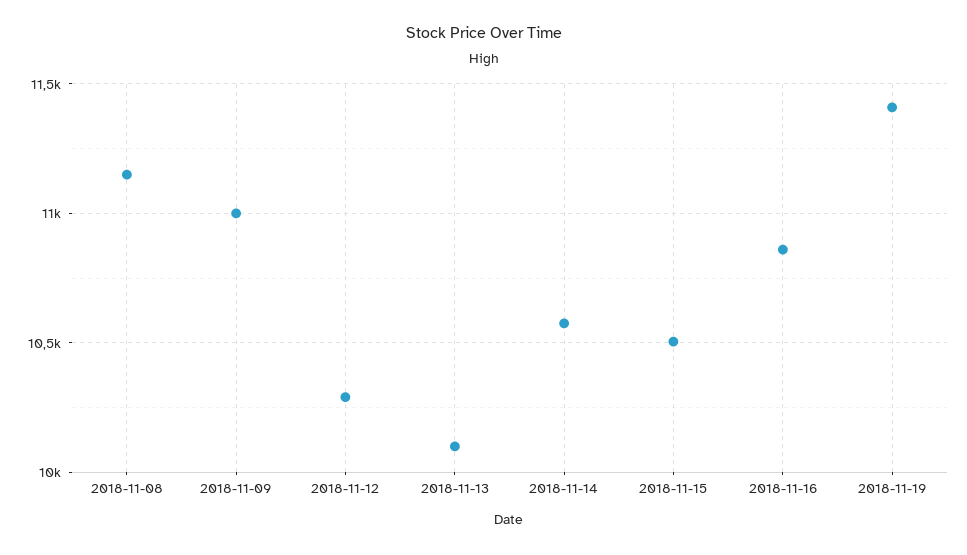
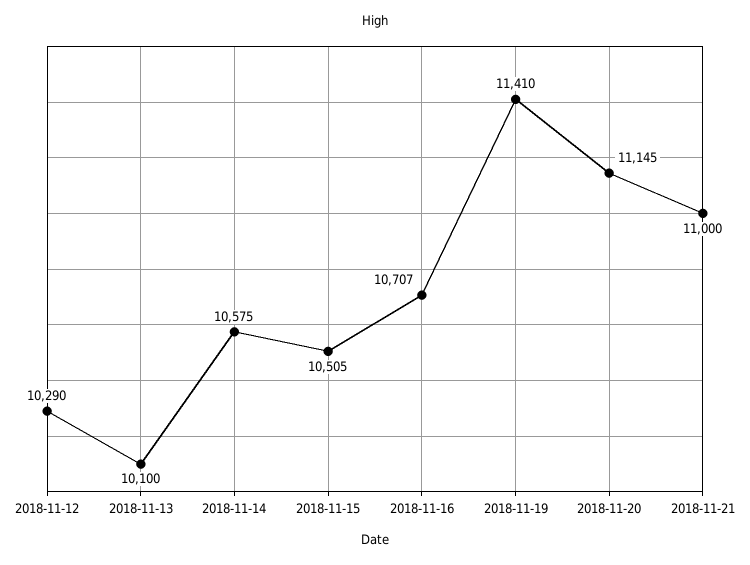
2018-11-08: 11150 -> none
2018-11-09: 11000 -> none
2018-11-16: 10850 -> 10707
2018-11-20: none -> 11145
2018-11-21: none -> 11000

